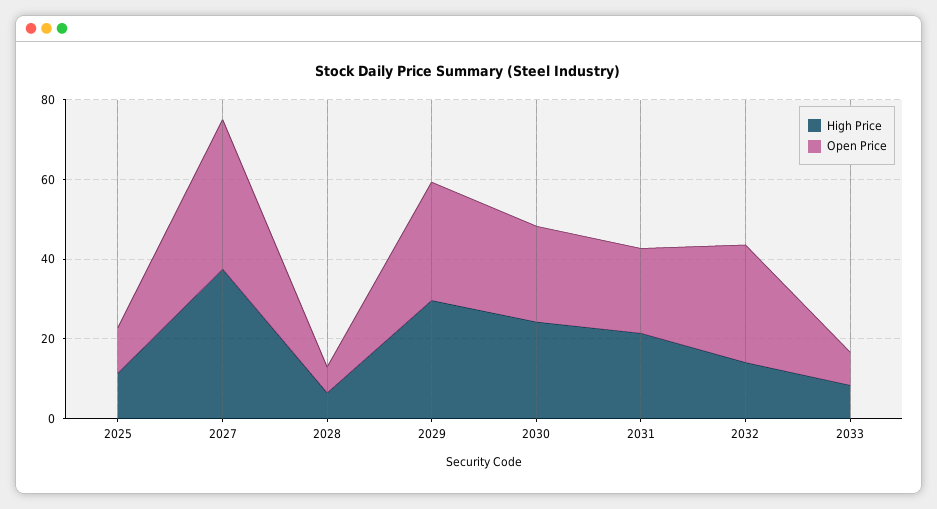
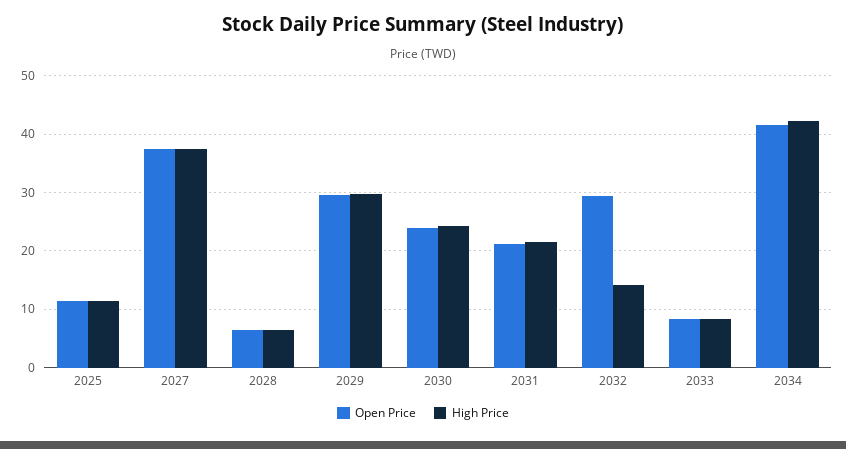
Open Price, 2034: none -> 42
High Price, 2034: none -> 42

